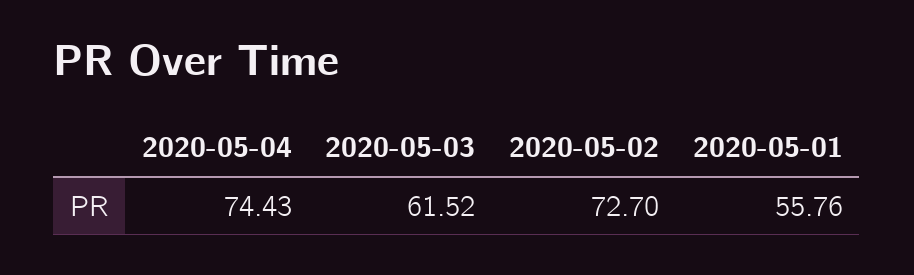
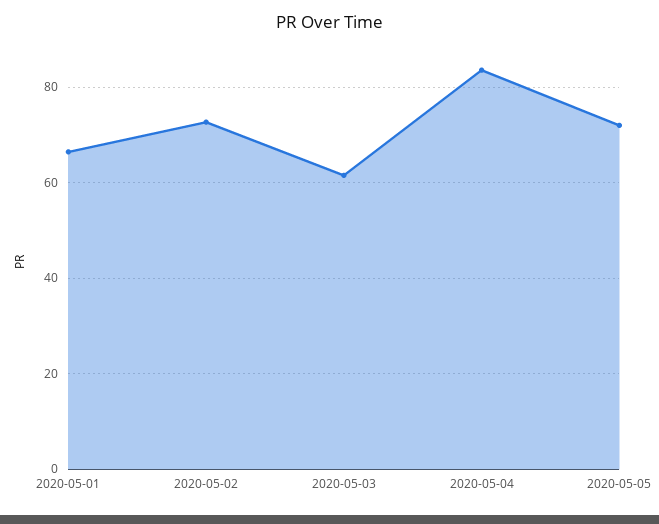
2020-05-04: 74.43 -> 84
2020-05-01: 55.76 -> 66
2020-05-05: none -> 72

